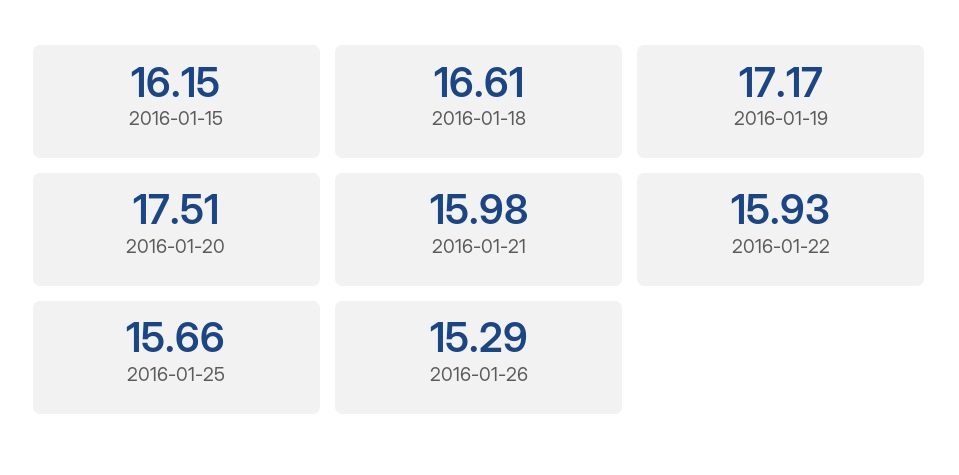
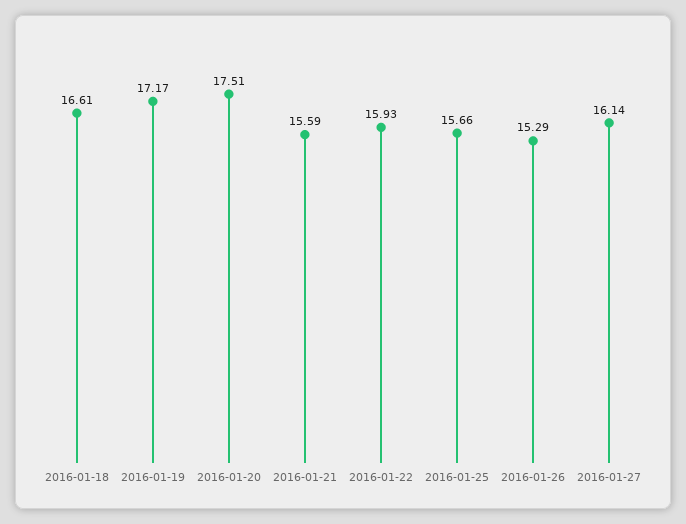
2016-01-15: 16.15 -> none
2016-01-21: 15.98 -> 15.59
2016-01-27: none -> 16.14

